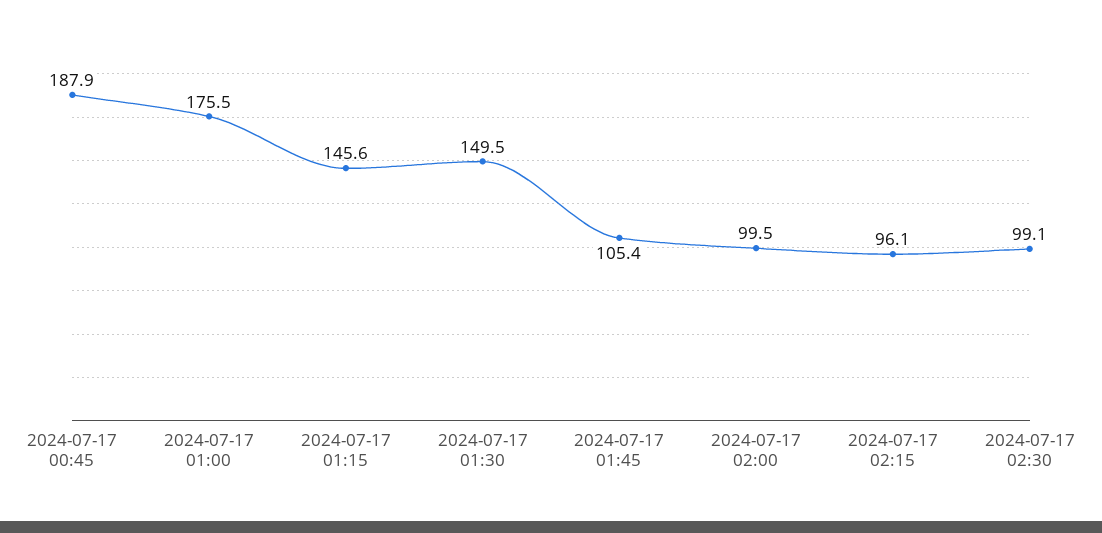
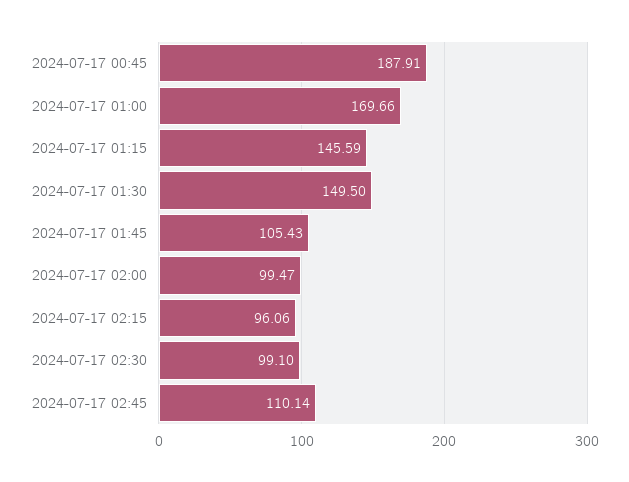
2024-07-17 01:00: 175.5 -> 169.66
2024-07-17 02:45: none -> 110.14

